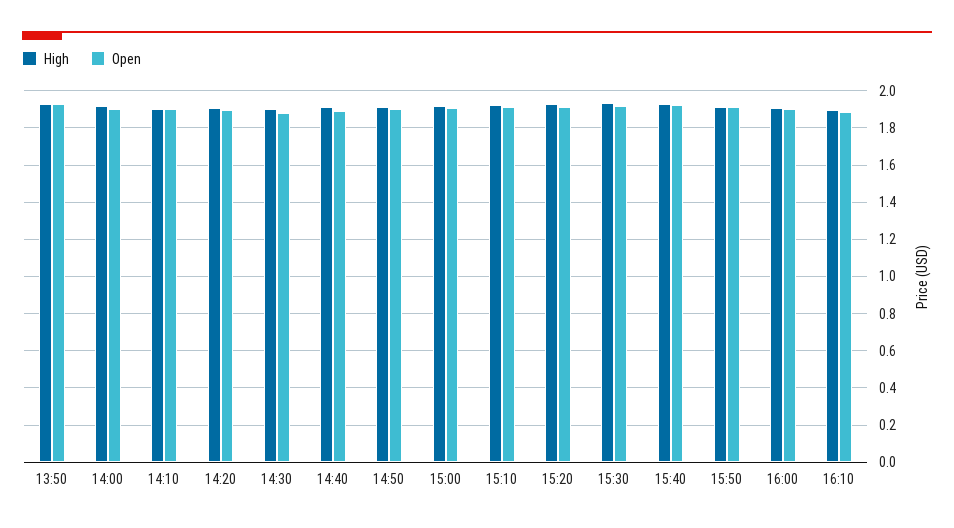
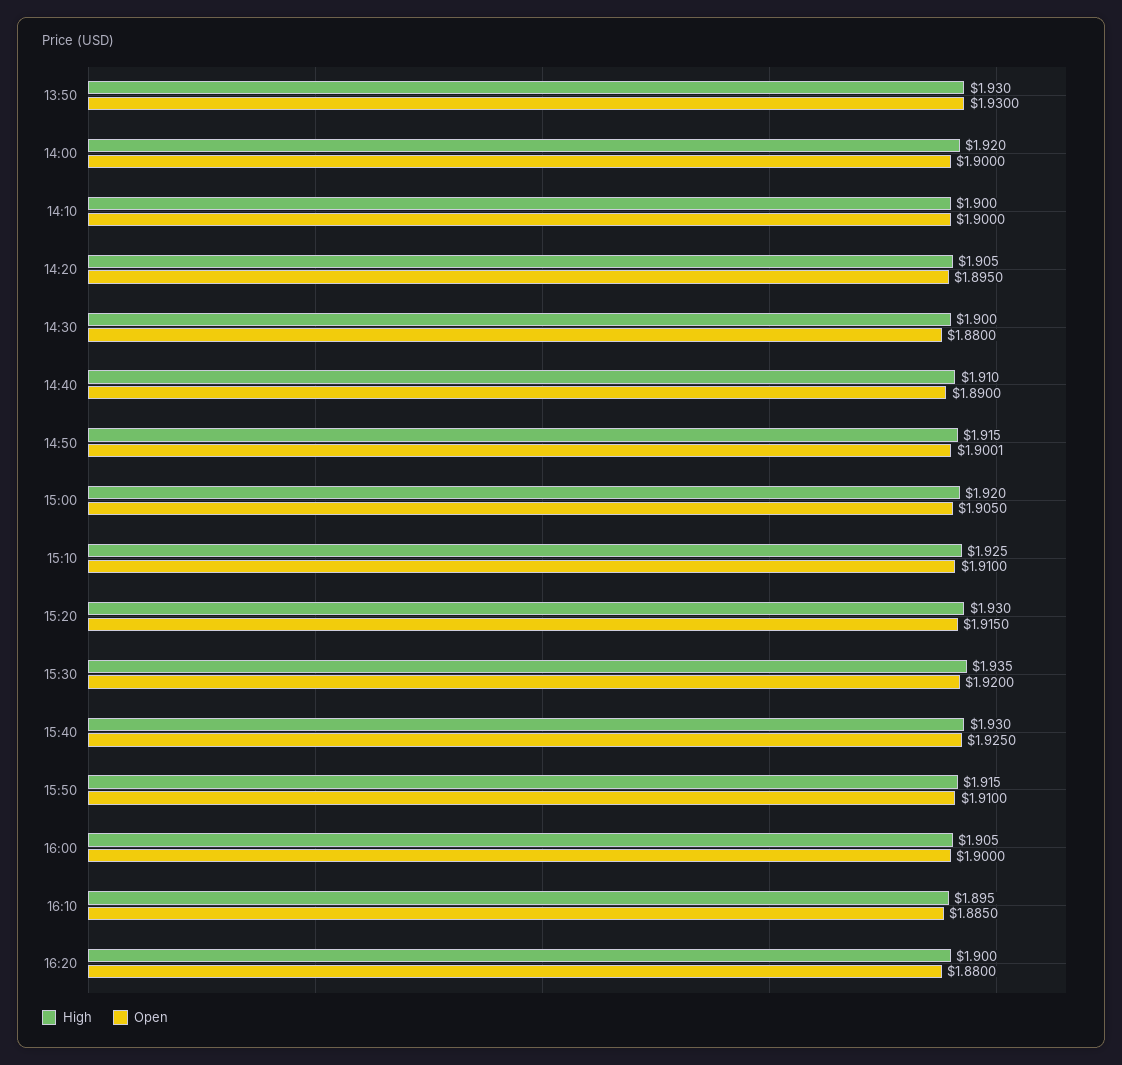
High, 16:20: none -> 1.9
Open, 16:20: none -> 1.88

